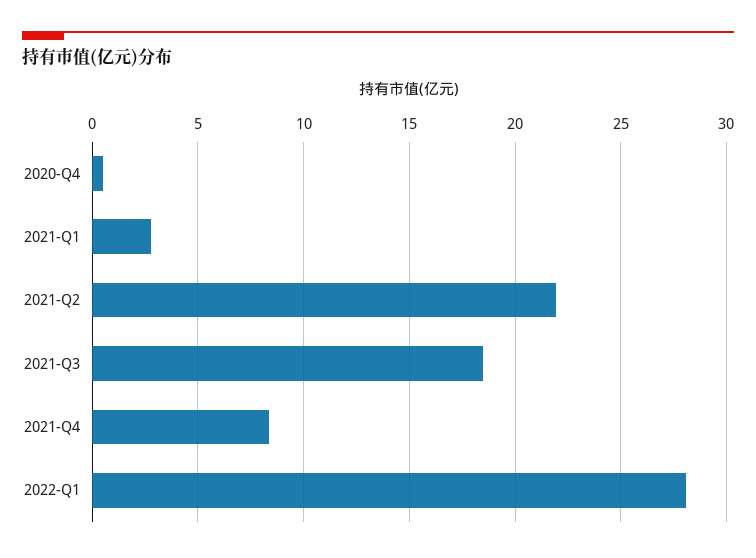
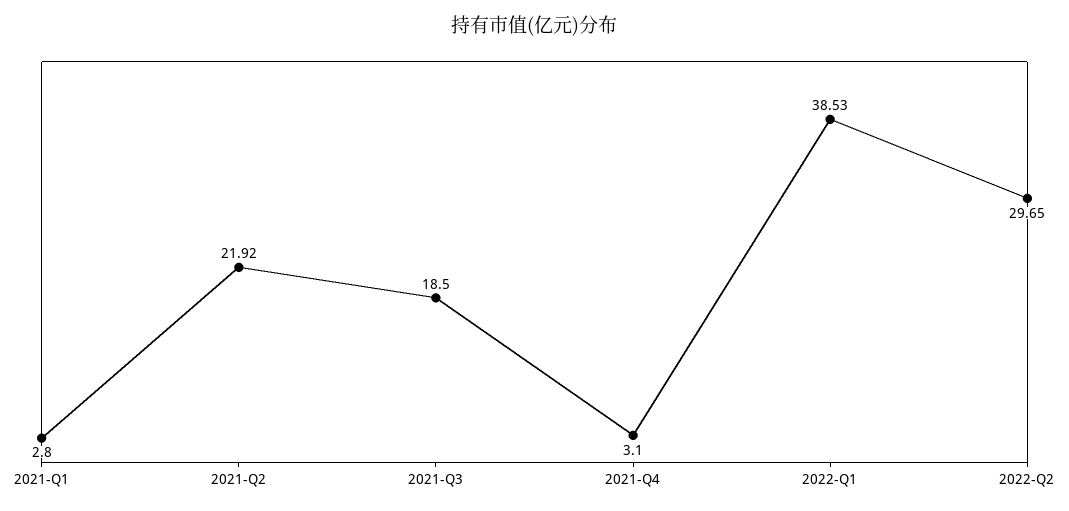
2020-Q4: 0.5 -> none
2021-Q4: 8.5 -> 3.1
2022-Q1: 28 -> 38.53
2022-Q2: none -> 29.65

